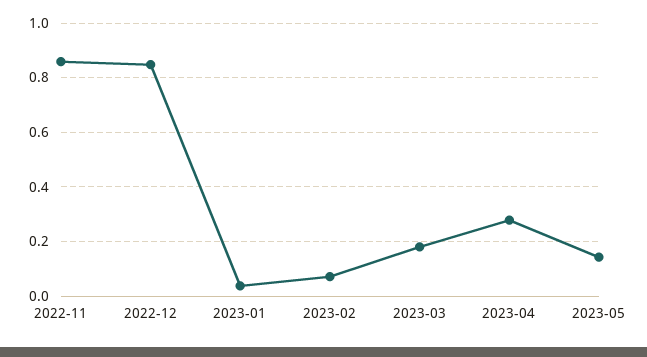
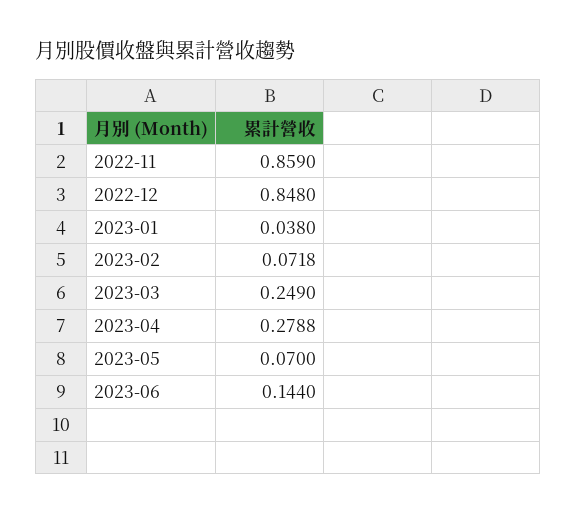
2023-03: 0.175 -> 0.249
2023-05: 0.15 -> 0.07
2023-06: none -> 0.144

